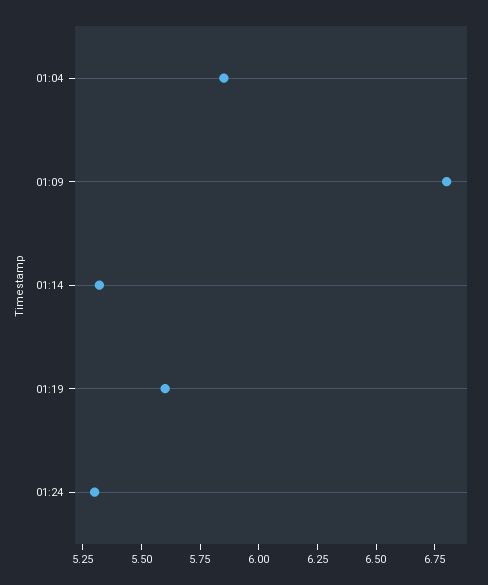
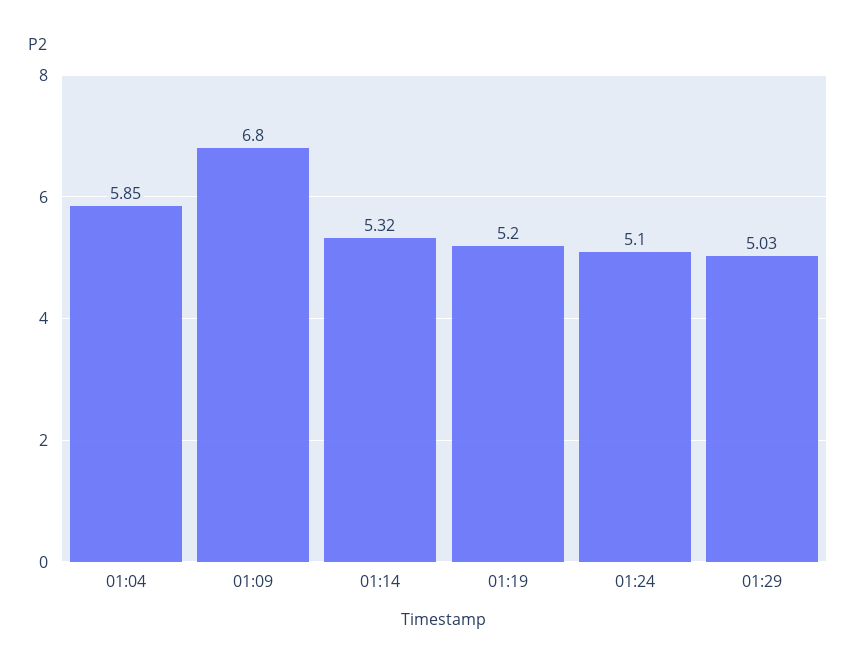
01:19: 5.6 -> 5.2
01:24: 5.3 -> 5.1
01:29: none -> 5.03

